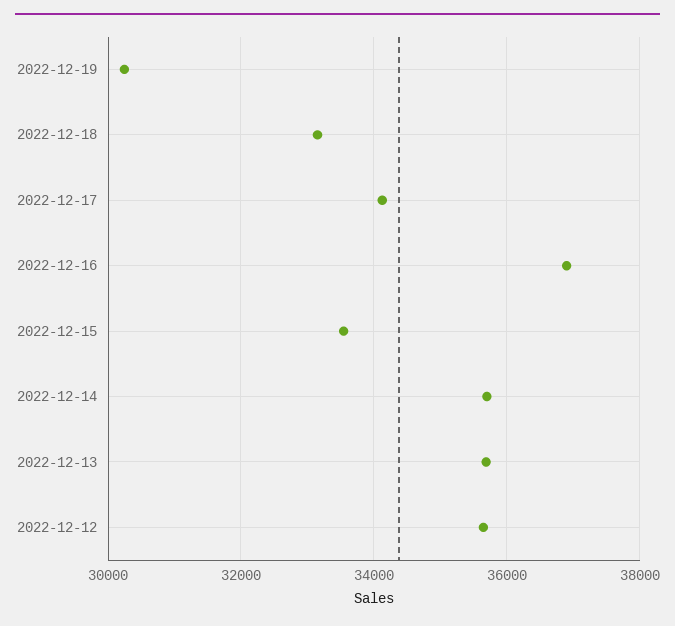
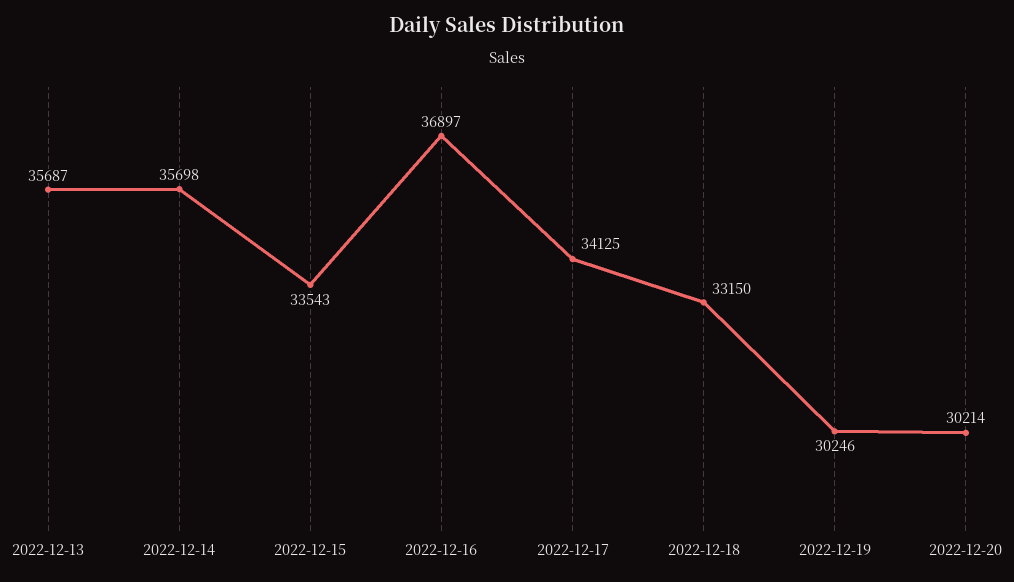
2022-12-12: 35600 -> none
2022-12-20: none -> 30214

